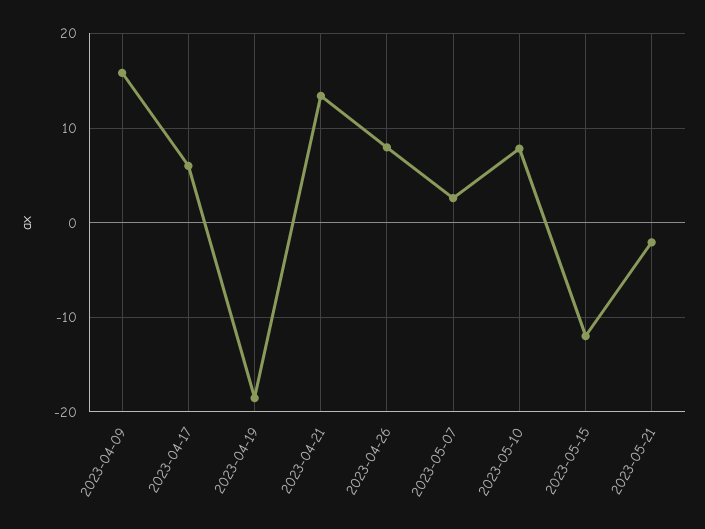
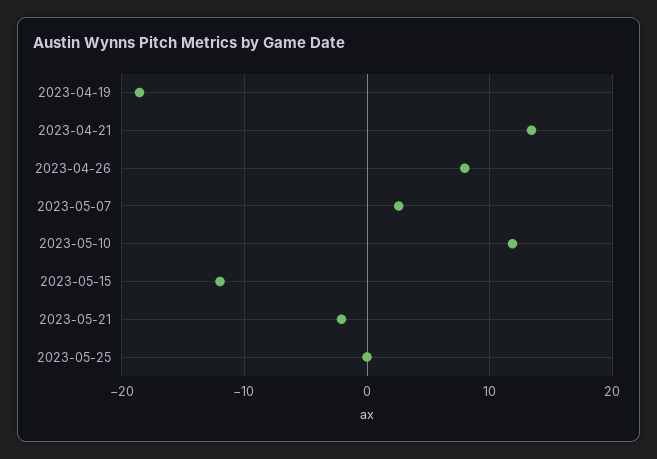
2023-04-09: 16 -> none
2023-04-17: 6 -> none
2023-05-10: 8 -> 12
2023-05-25: none -> 0

